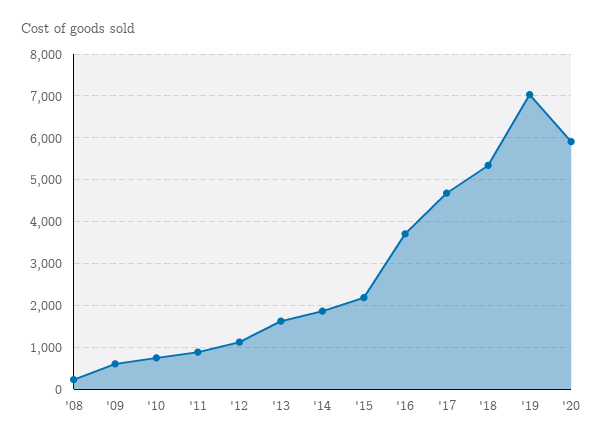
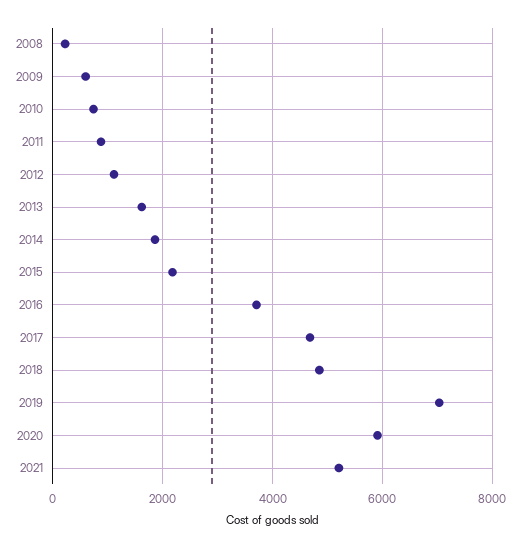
'18: 5400 -> 4800
2021: none -> 5200

